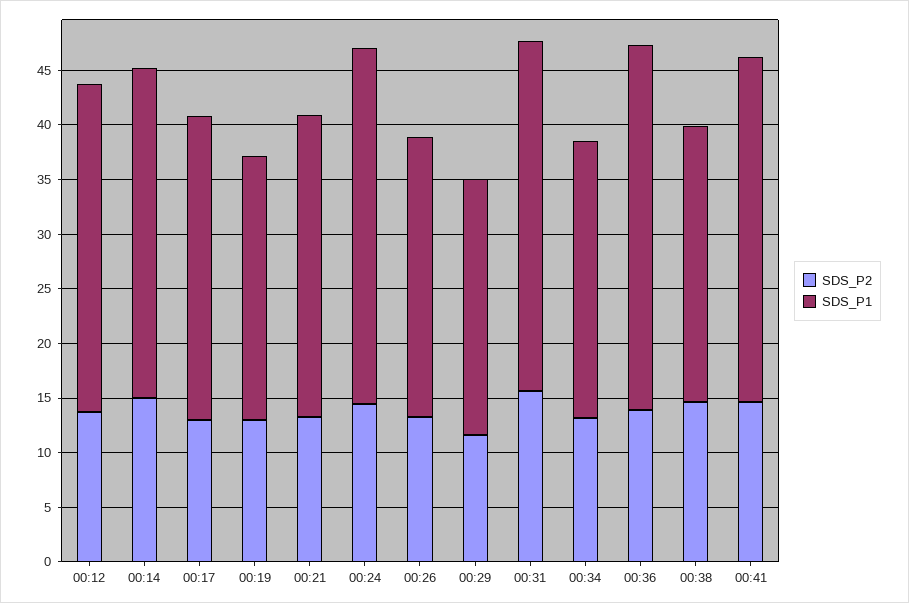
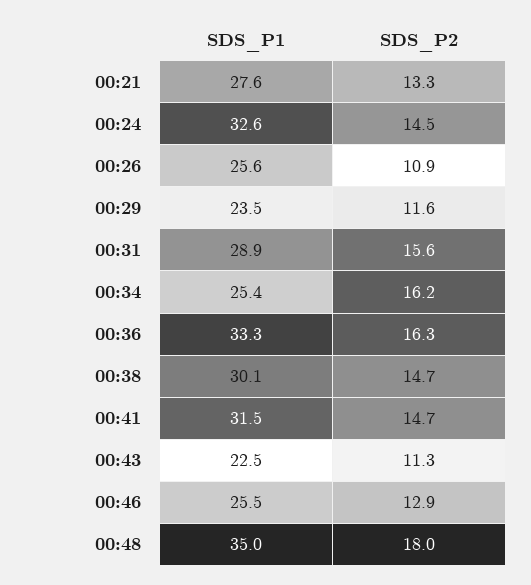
SDS_P2, 00:12: 14 -> none
SDS_P1, 00:12: 30 -> none
SDS_P2, 00:14: 15 -> none
SDS_P1, 00:14: 30 -> none
SDS_P2, 00:17: 13 -> none
SDS_P1, 00:17: 28 -> none
SDS_P2, 00:19: 13 -> none
SDS_P1, 00:19: 24 -> none
SDS_P2, 00:26: 13 -> 10.9
SDS_P1, 00:31: 32 -> 28.9
SDS_P2, 00:34: 13 -> 16.2
SDS_P2, 00:36: 14 -> 16.3
SDS_P1, 00:38: 25 -> 30.1
SDS_P1, 00:43: none -> 22.5
SDS_P2, 00:43: none -> 11.3
SDS_P1, 00:46: none -> 25.5
SDS_P2, 00:46: none -> 12.9
SDS_P1, 00:48: none -> 35
SDS_P2, 00:48: none -> 18

